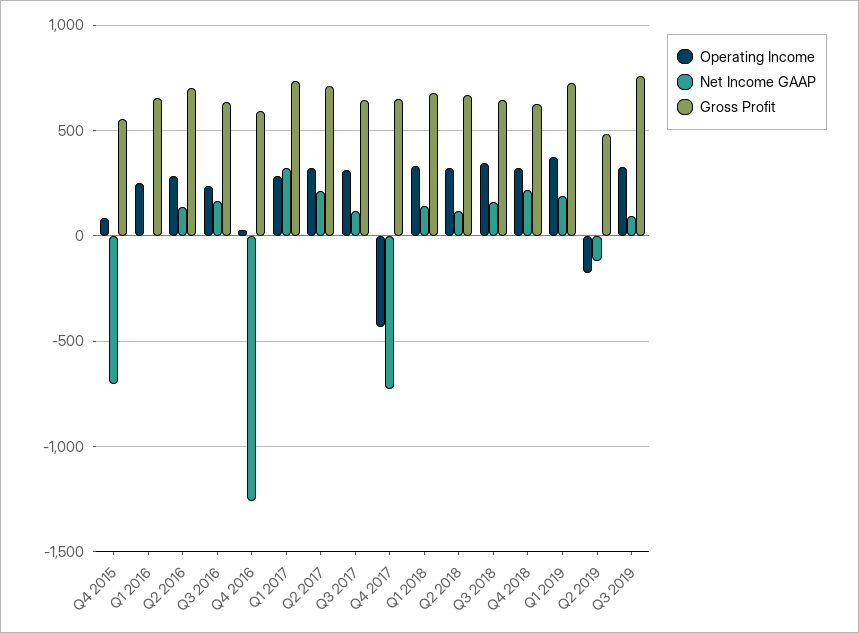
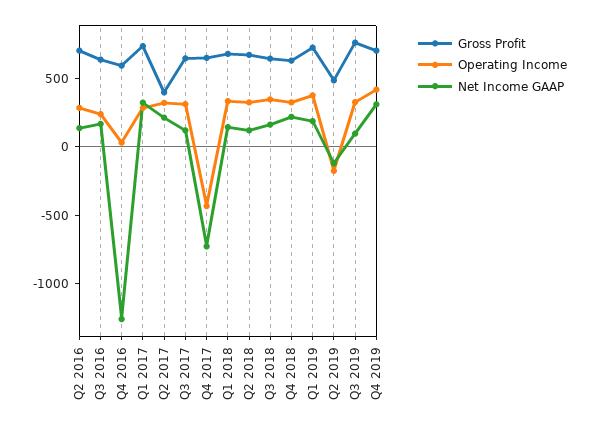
Operating Income, Q4 2015: 100 -> none
Net Income GAAP, Q4 2015: -700 -> none
Gross Profit, Q4 2015: 550 -> none
Operating Income, Q1 2016: 250 -> none
Net Income GAAP, Q1 2016: 0 -> none
Gross Profit, Q1 2016: 650 -> none
Gross Profit, Q2 2017: 700 -> 400
Gross Profit, Q4 2019: none -> 700
Operating Income, Q4 2019: none -> 400
Net Income GAAP, Q4 2019: none -> 300

